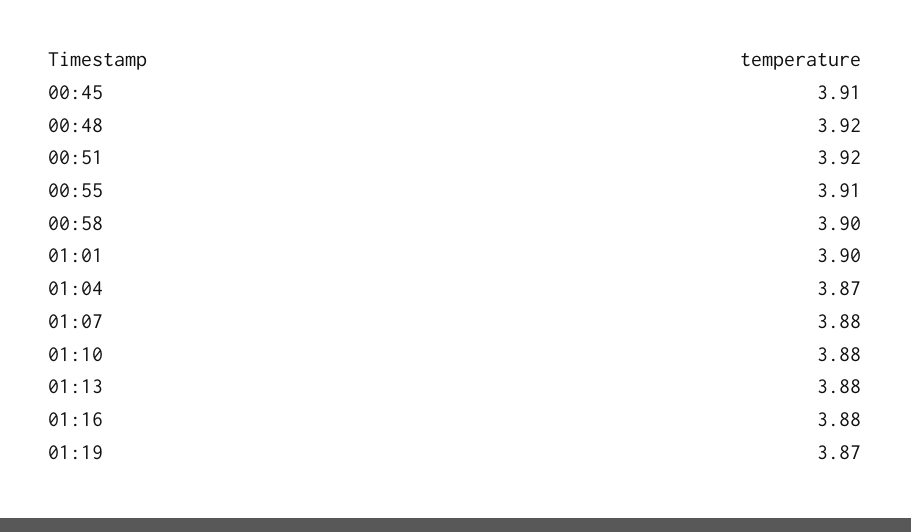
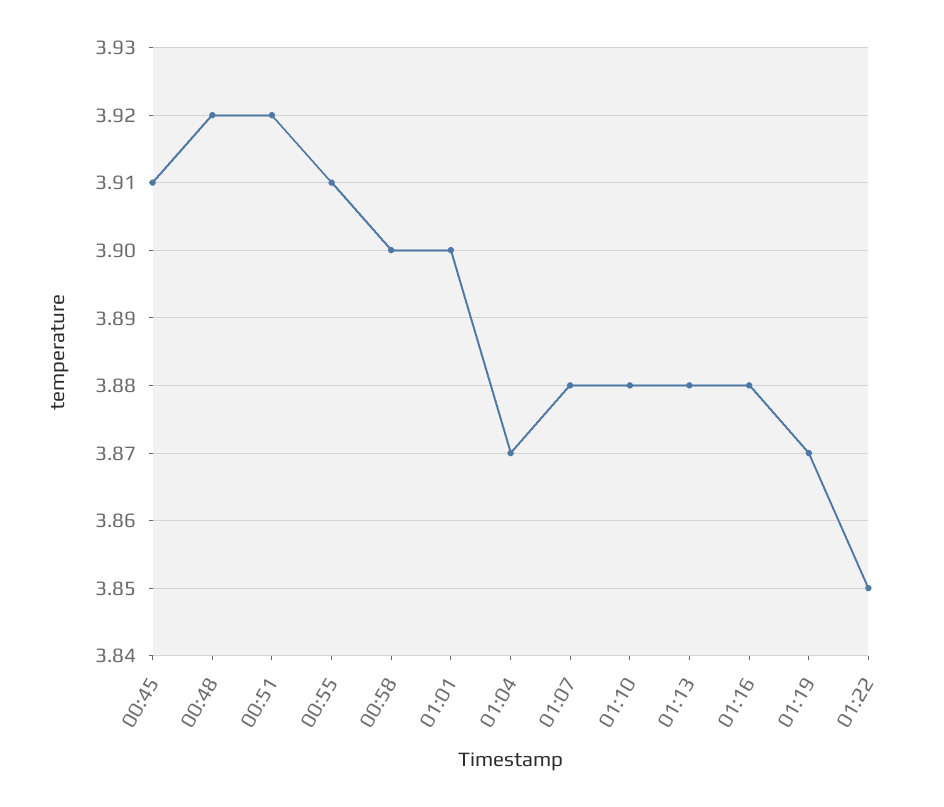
01:22: none -> 3.85

